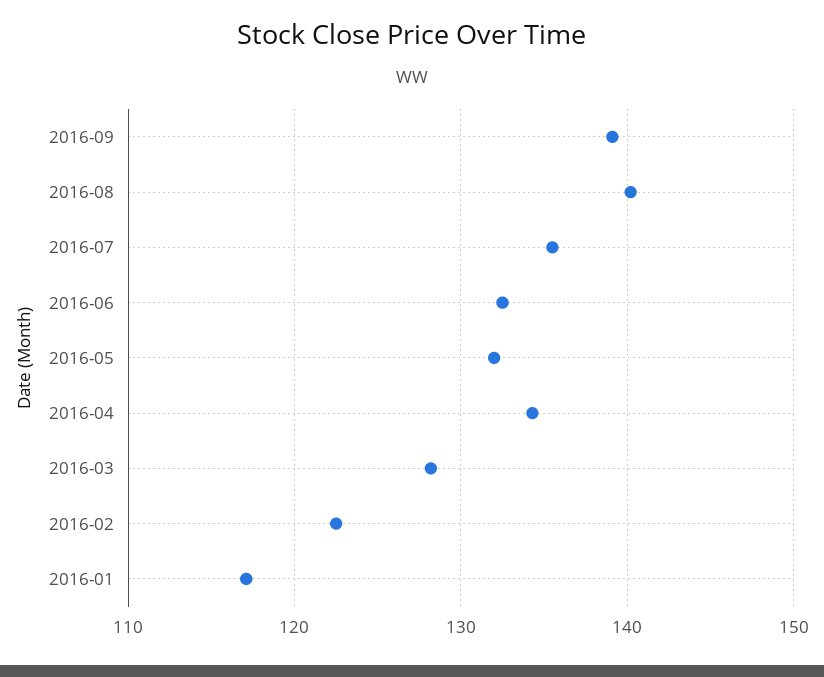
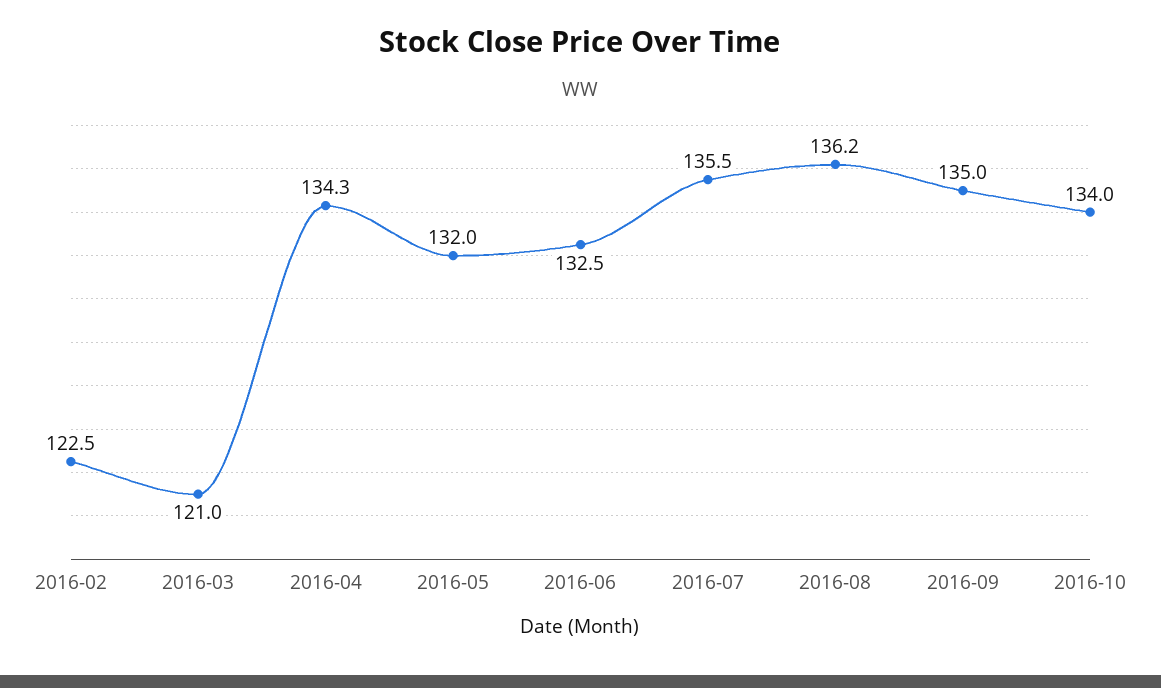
2016-09: 139 -> 135
2016-08: 140 -> 136.2
2016-03: 128 -> 121
2016-01: 117 -> none
2016-10: none -> 134

